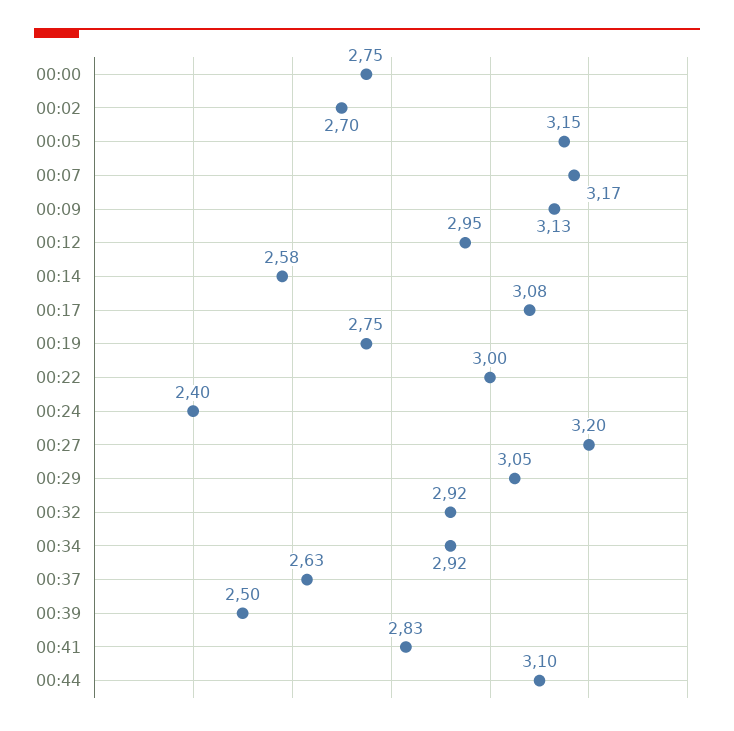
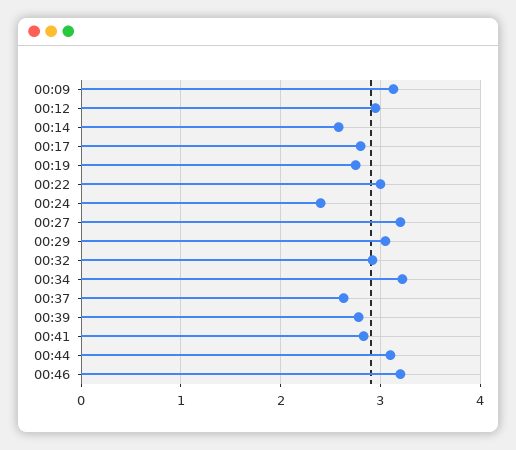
00:00: 2.75 -> none
00:02: 2.7 -> none
00:05: 3.15 -> none
00:07: 3.17 -> none
00:17: 3.08 -> 2.8
00:34: 2.92 -> 3.2
00:39: 2.5 -> 2.8
00:46: none -> 3.2

